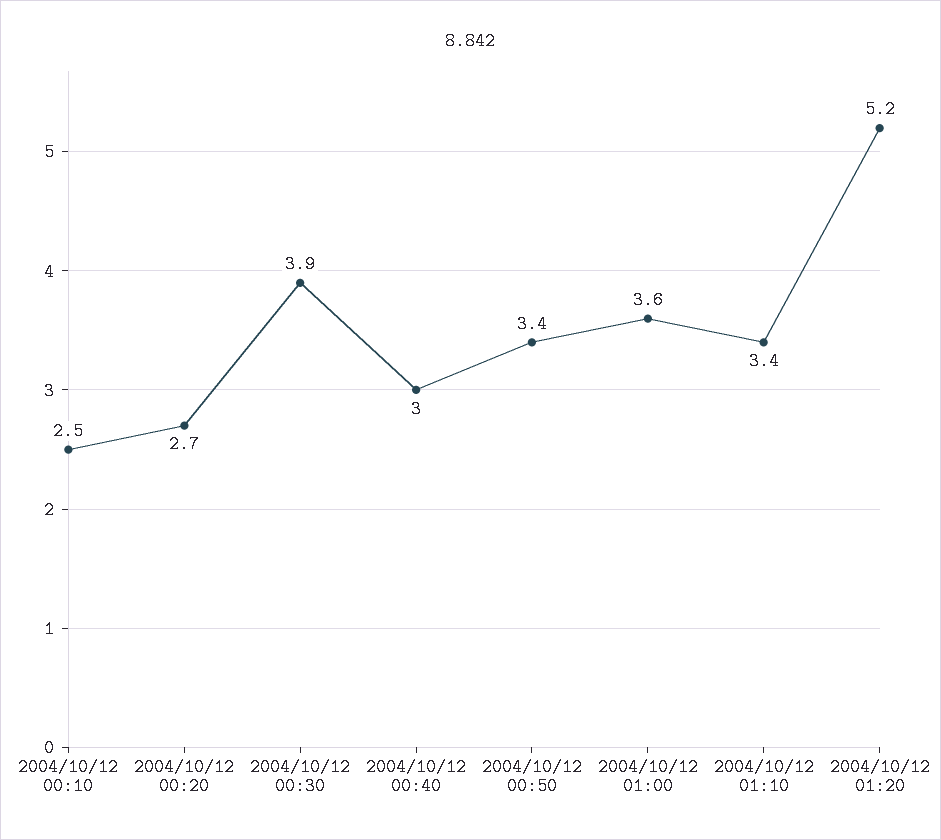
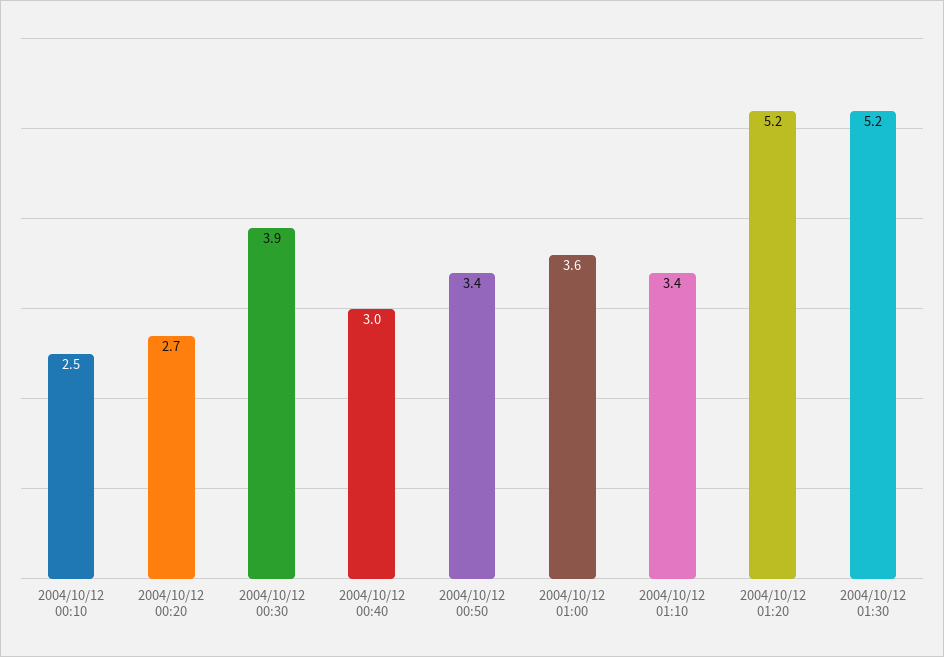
2004/10/12 01:30: none -> 5.2

